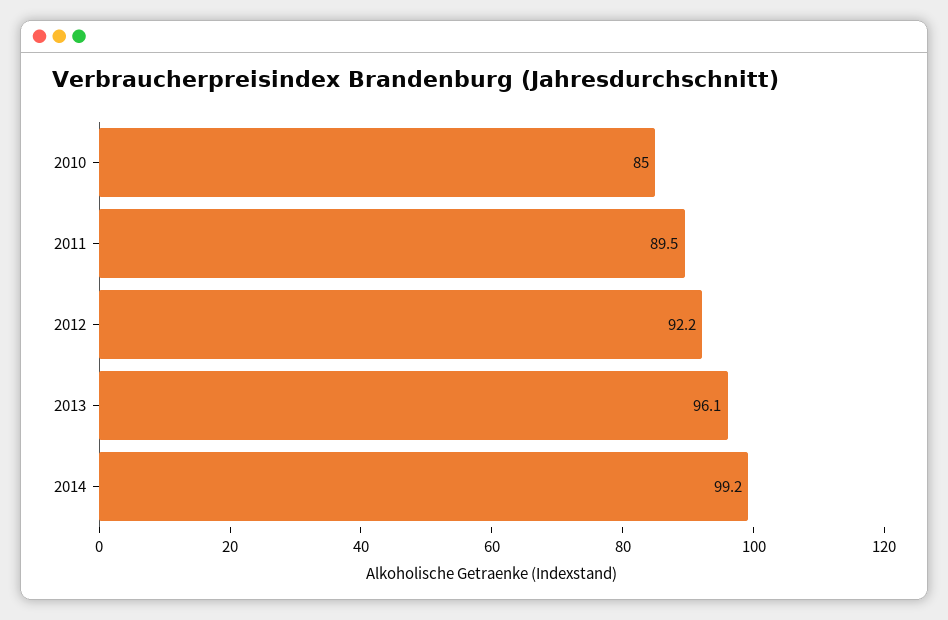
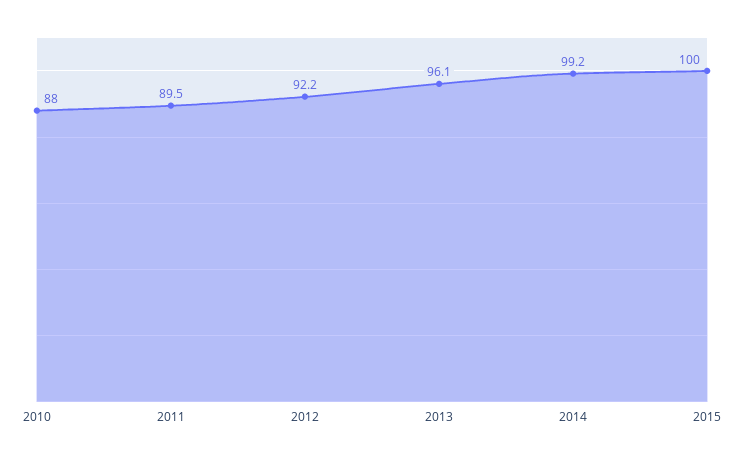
2010: 85 -> 88
2015: none -> 100

